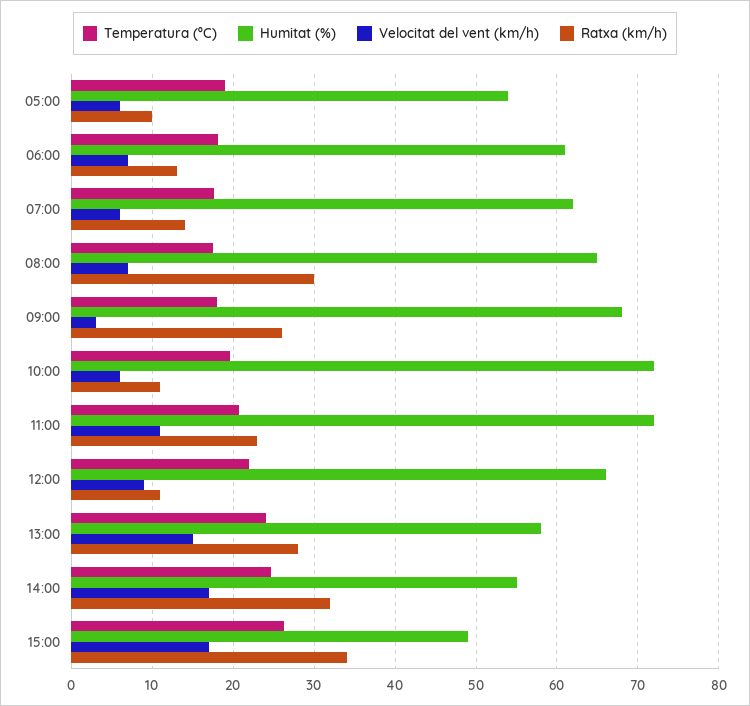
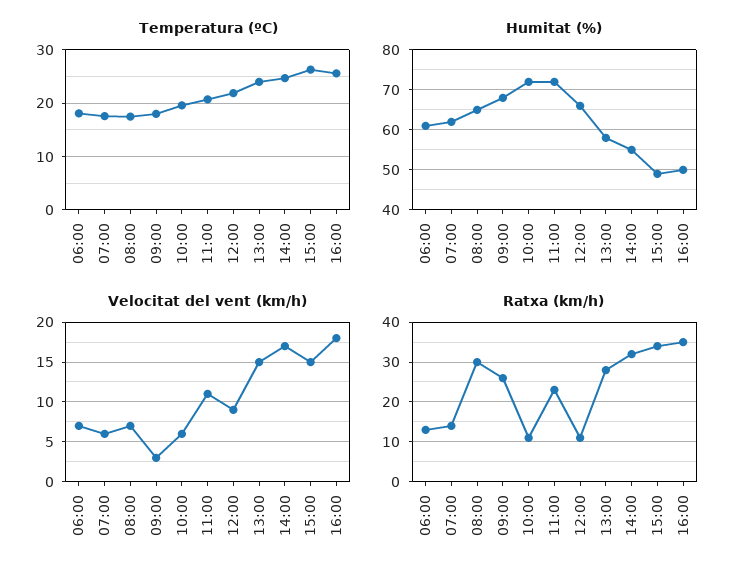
Temperatura (ºC), 05:00: 19 -> none
Humitat (%), 05:00: 54 -> none
Velocitat del vent (km/h), 05:00: 6 -> none
Ratxa (km/h), 05:00: 10 -> none
Velocitat del vent (km/h), 15:00: 17 -> 15
Temperatura (ºC), 16:00: none -> 26
Humitat (%), 16:00: none -> 50
Velocitat del vent (km/h), 16:00: none -> 18
Ratxa (km/h), 16:00: none -> 35

